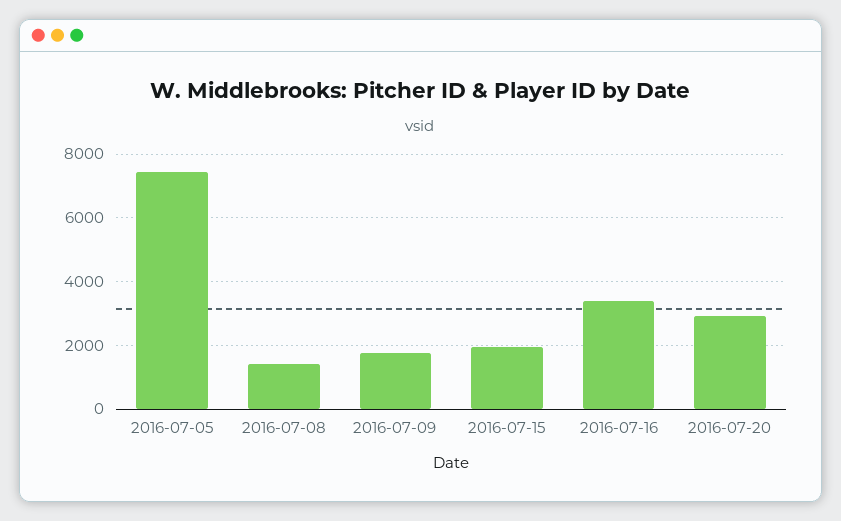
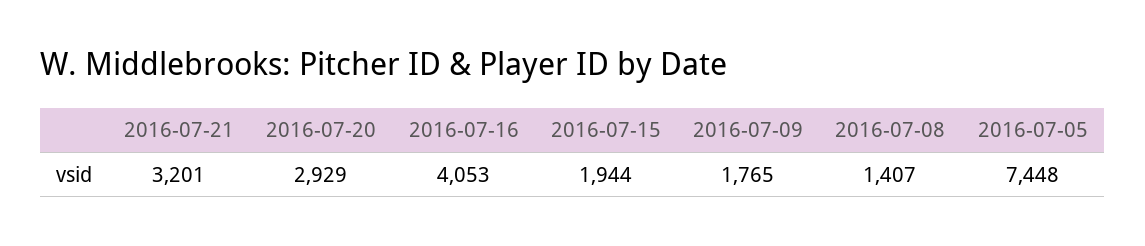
2016-07-16: 3400 -> 4053
2016-07-21: none -> 3201

